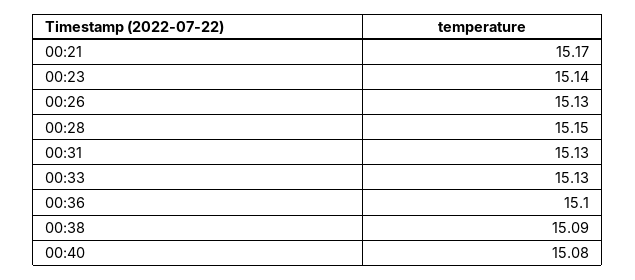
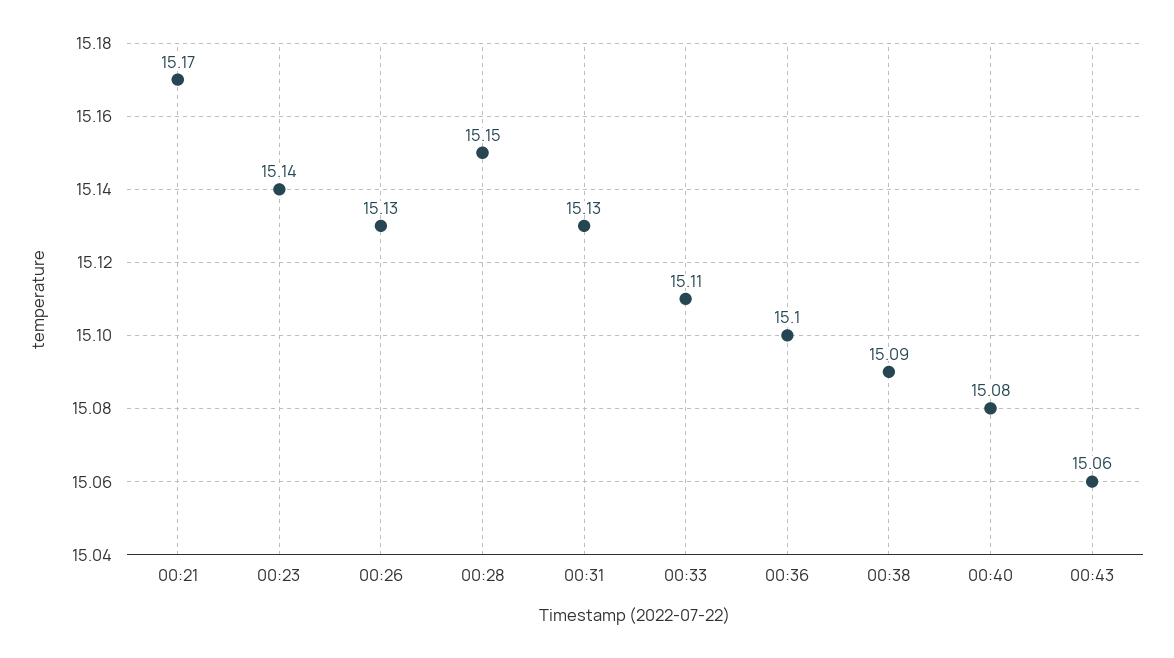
00:33: 15.13 -> 15.11
00:43: none -> 15.06

